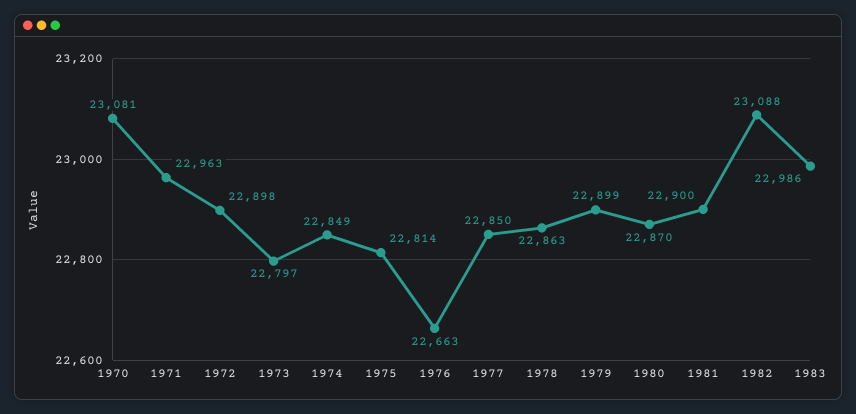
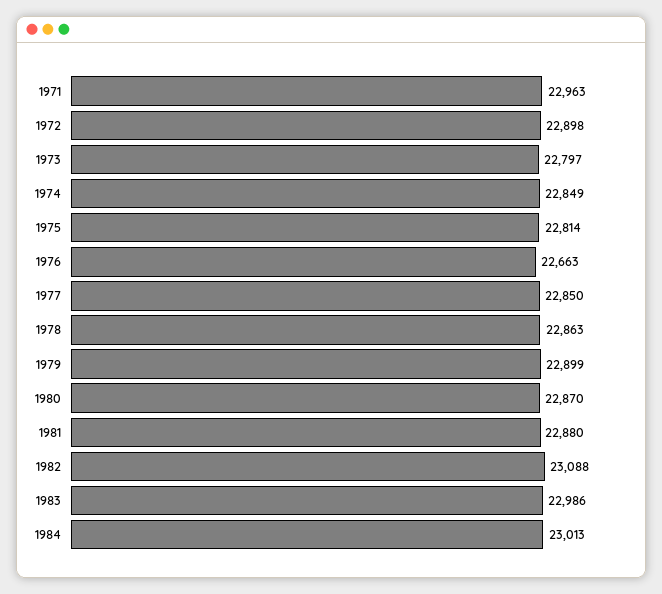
1970: 23081 -> none
1981: 22900 -> 22880
1984: none -> 23013

